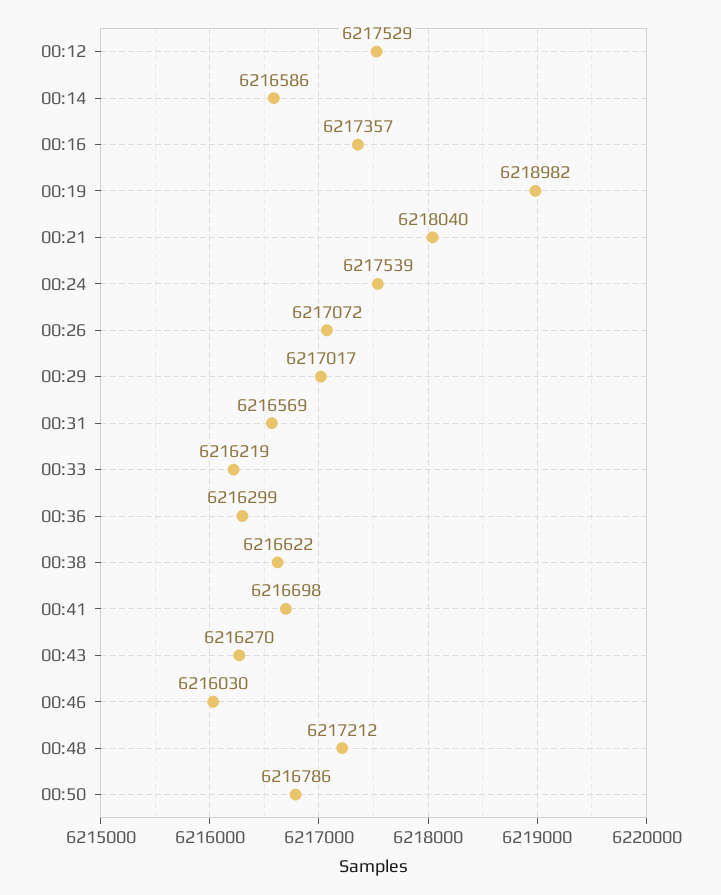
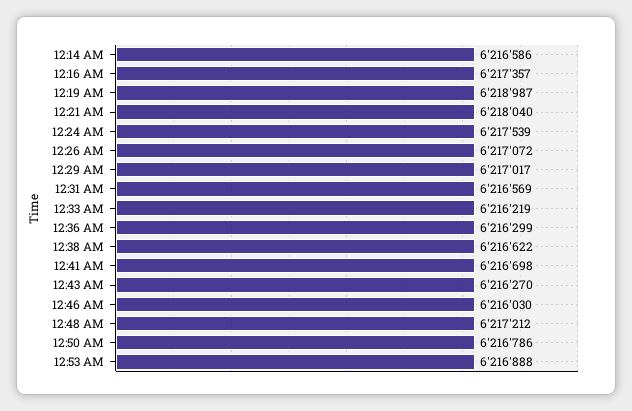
00:12: 6217529 -> none
00:19: 6218982 -> 6218987
12:53 AM: none -> 6216888

